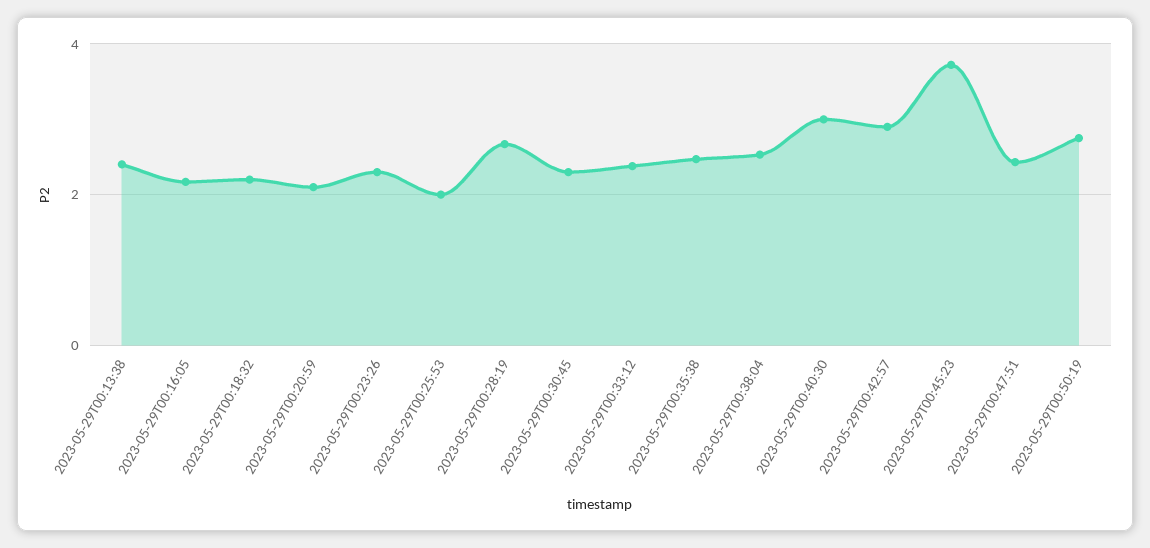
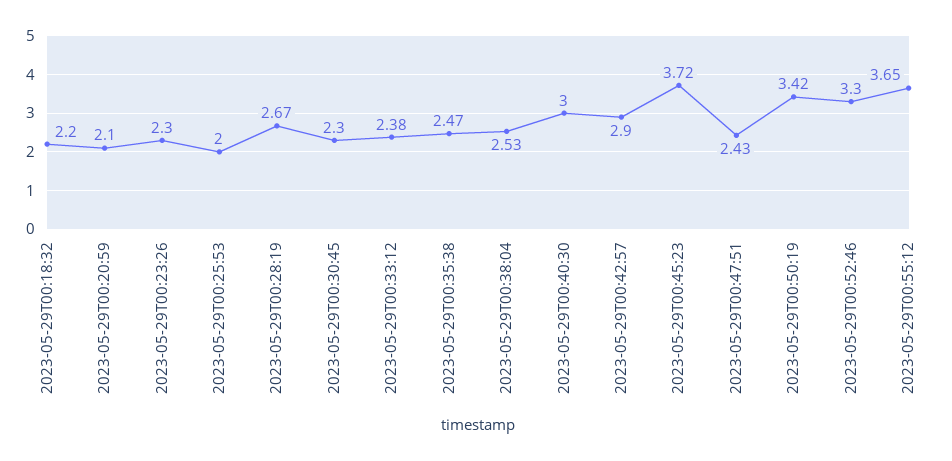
2023-05-29T00:13:38: 2.4 -> none
2023-05-29T00:16:05: 2.2 -> none
2023-05-29T00:50:19: 2.8 -> 3.42
2023-05-29T00:52:46: none -> 3.3
2023-05-29T00:55:12: none -> 3.65

